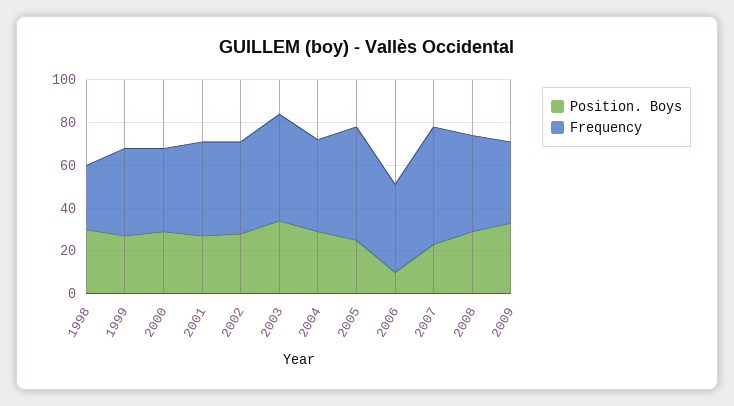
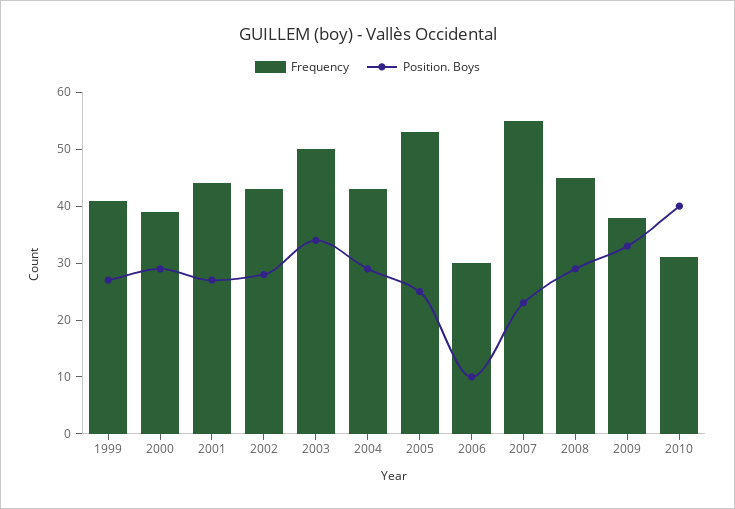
Position. Boys, 1998: 30 -> none
Frequency, 1998: 30 -> none
Frequency, 2006: 40 -> 30
Frequency, 2010: none -> 30
Position. Boys, 2010: none -> 40

